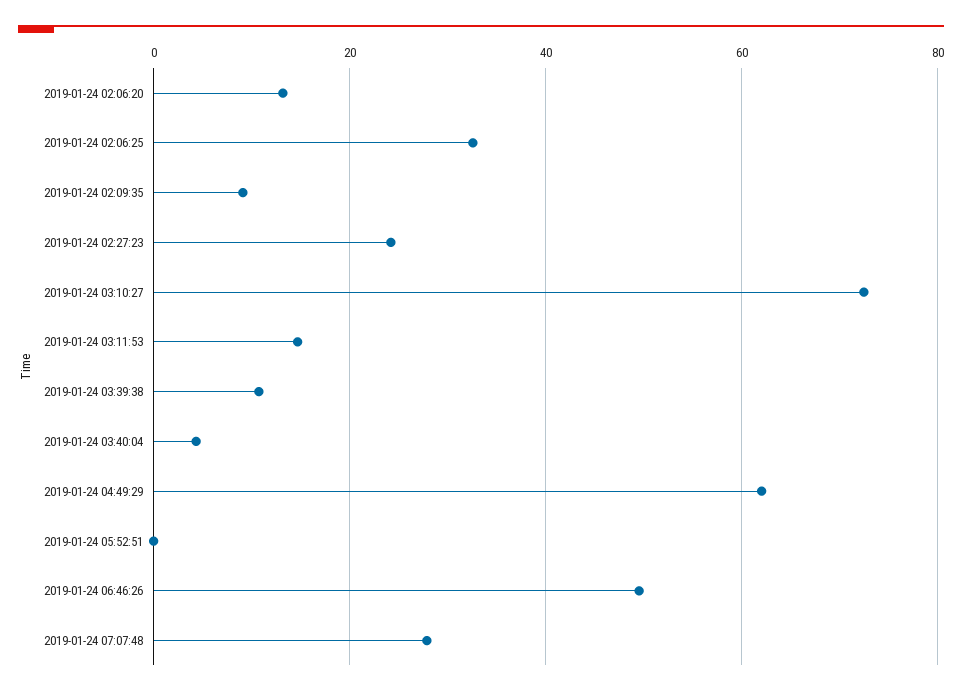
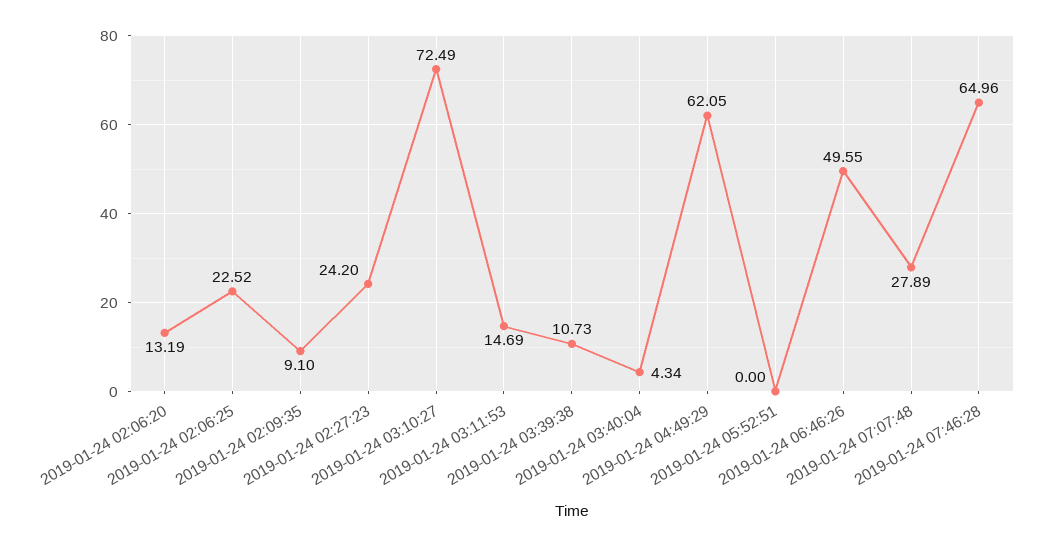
2019-01-24 02:06:25: 32 -> 22.52
2019-01-24 07:46:28: none -> 64.96

